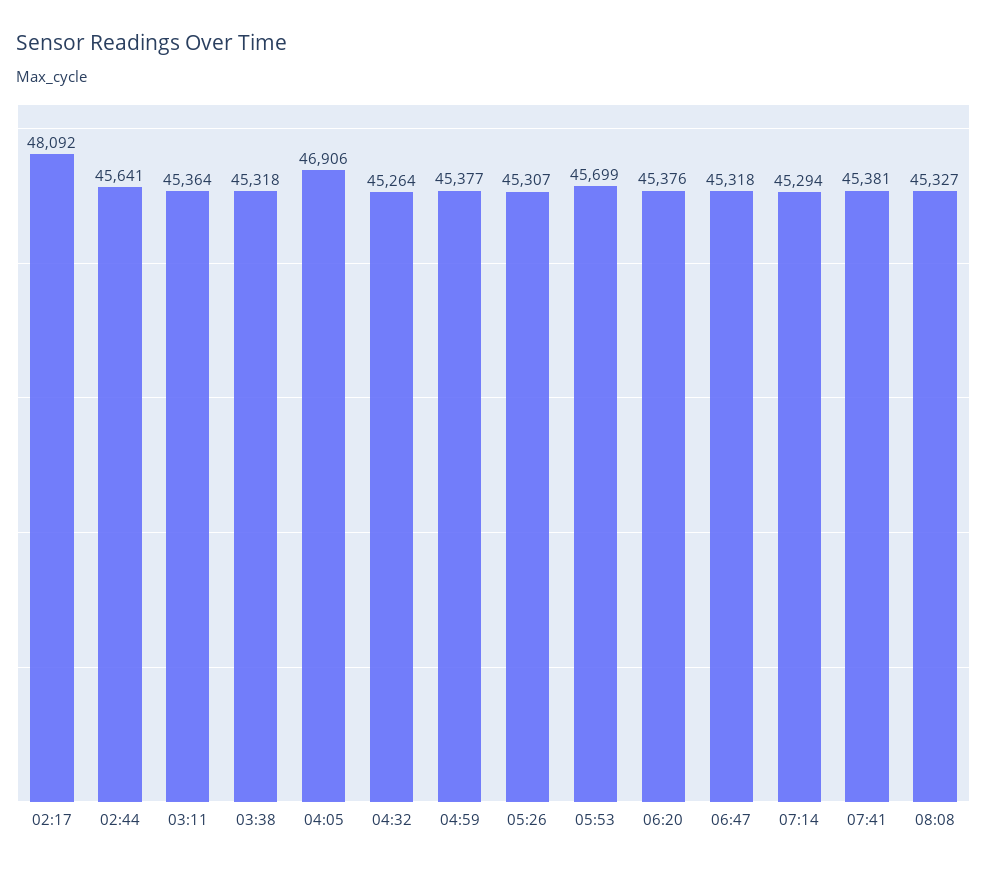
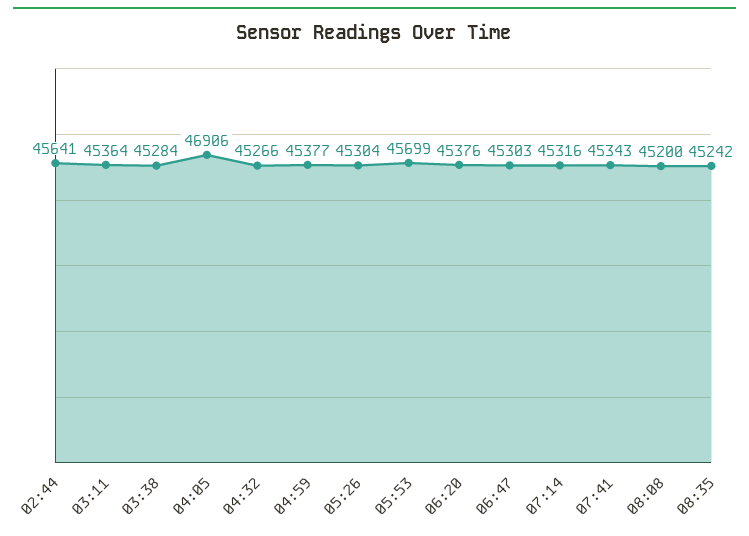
02:17: 48092 -> none
03:38: 45318 -> 45284
04:32: 45264 -> 45266
05:26: 45307 -> 45304
06:47: 45318 -> 45303
07:14: 45294 -> 45316
07:41: 45381 -> 45343
08:08: 45327 -> 45200
08:35: none -> 45242

